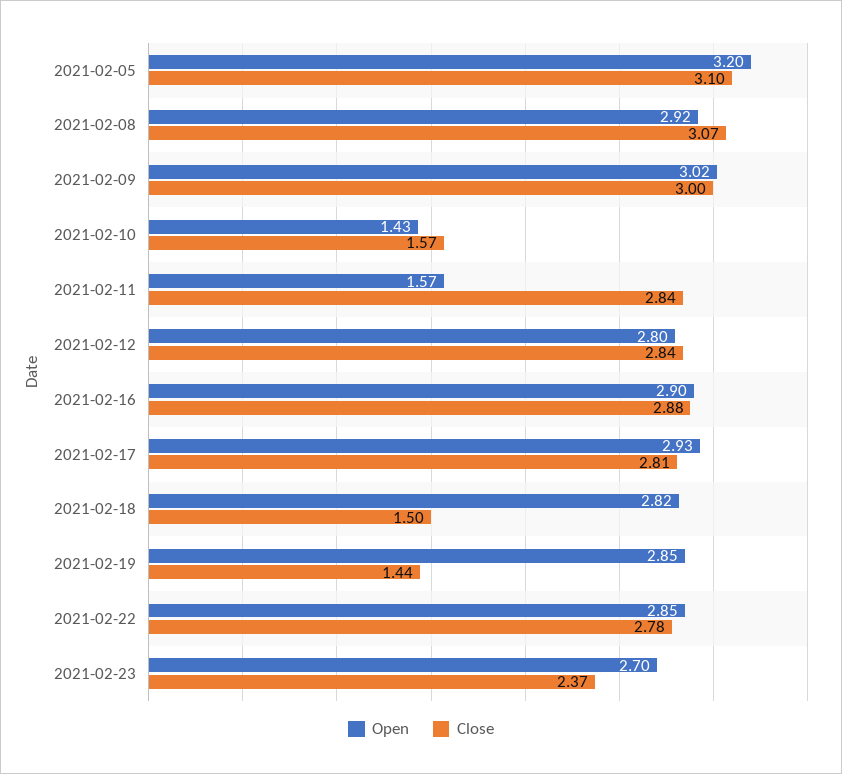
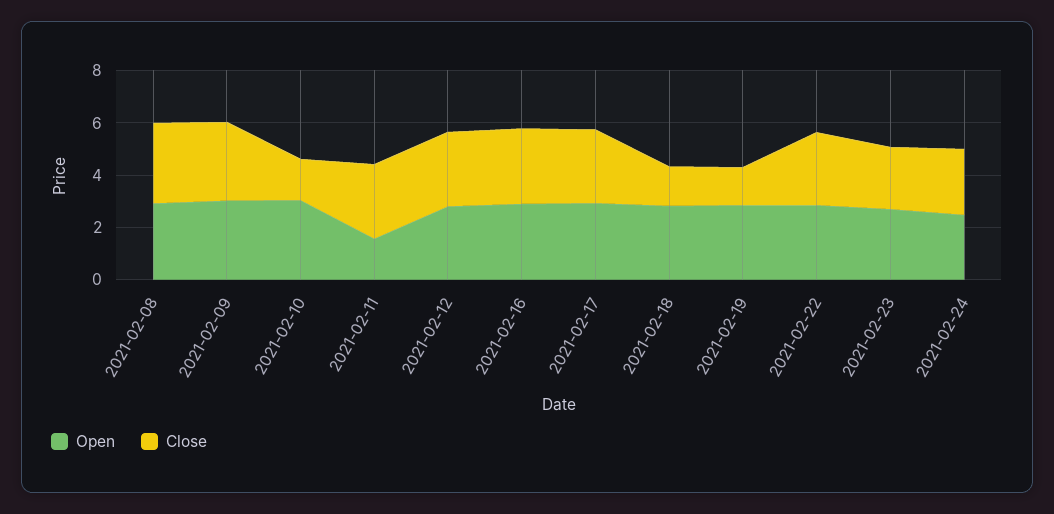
Open, 2021-02-05: 3.2 -> none
Close, 2021-02-05: 3.1 -> none
Open, 2021-02-10: 1.43 -> 3
Open, 2021-02-24: none -> 2.5
Close, 2021-02-24: none -> 2.5

